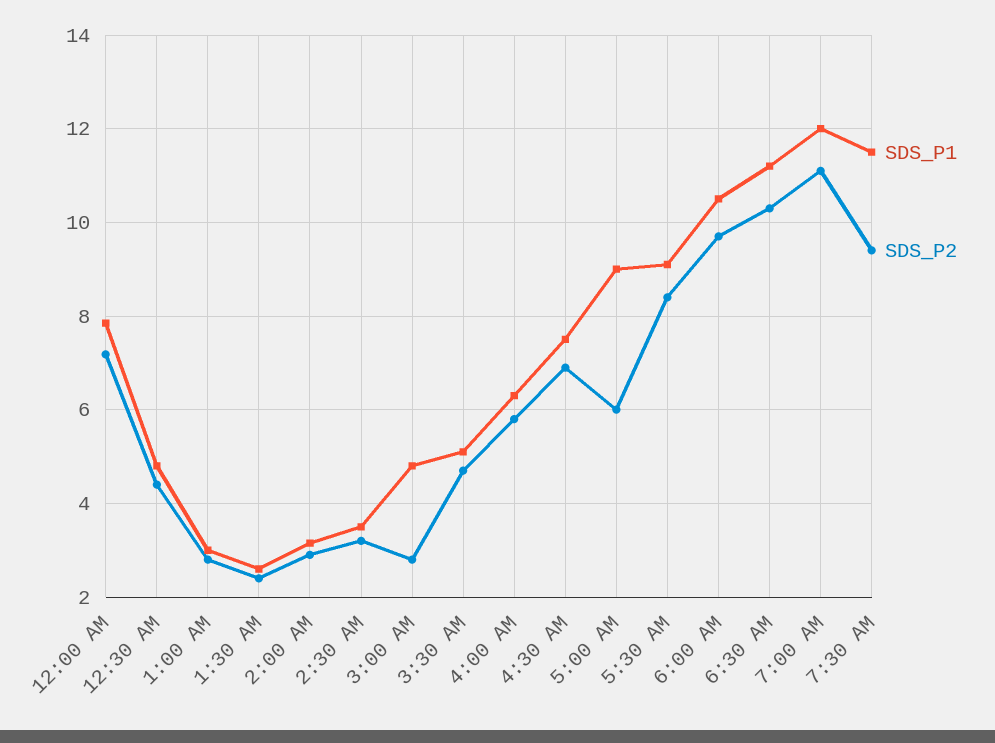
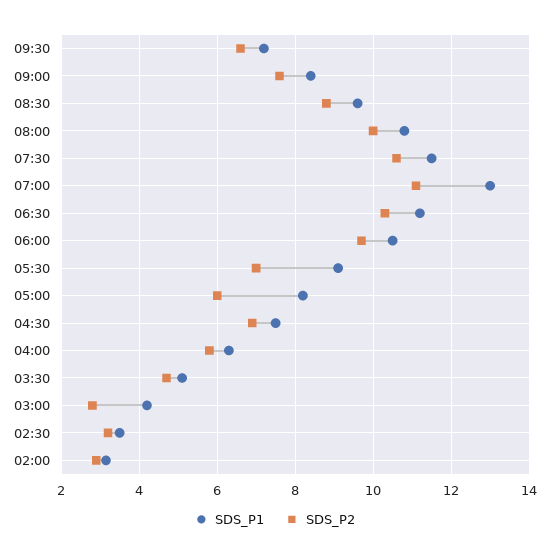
SDS_P1, 12:00 AM: 7.8 -> none
SDS_P2, 12:00 AM: 7.2 -> none
SDS_P1, 12:30 AM: 4.8 -> none
SDS_P2, 12:30 AM: 4.4 -> none
SDS_P1, 1:00 AM: 3 -> none
SDS_P2, 1:00 AM: 2.8 -> none
SDS_P1, 1:30 AM: 2.6 -> none
SDS_P2, 1:30 AM: 2.4 -> none
SDS_P1, 3:00 AM: 4.8 -> 4.2
SDS_P1, 5:00 AM: 9 -> 8.2
SDS_P2, 5:30 AM: 8.4 -> 7
SDS_P1, 7:00 AM: 12 -> 13
SDS_P2, 7:30 AM: 9.4 -> 10.6
SDS_P1, 09:30: none -> 7.2
SDS_P2, 09:30: none -> 6.6
SDS_P1, 09:00: none -> 8.4
SDS_P2, 09:00: none -> 7.6
SDS_P1, 08:30: none -> 9.6
SDS_P2, 08:30: none -> 8.8
SDS_P1, 08:00: none -> 10.8
SDS_P2, 08:00: none -> 10

